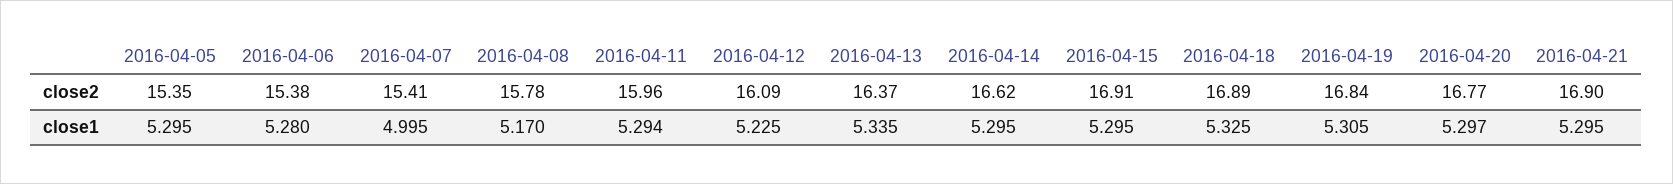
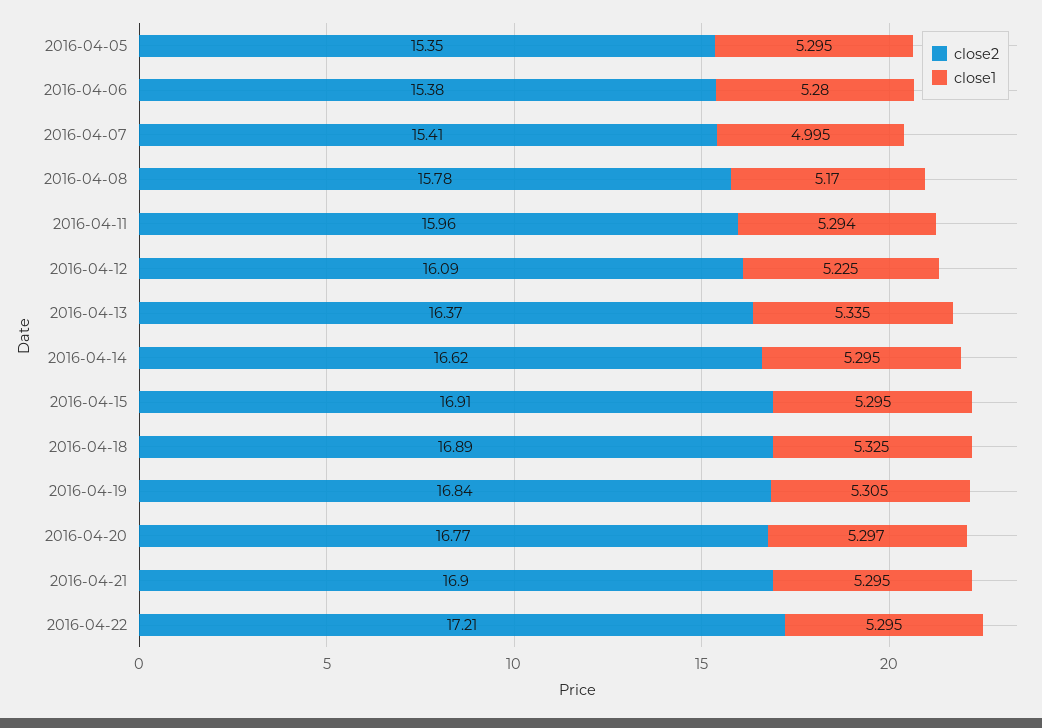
close2, 2016-04-22: none -> 17.21
close1, 2016-04-22: none -> 5.295

